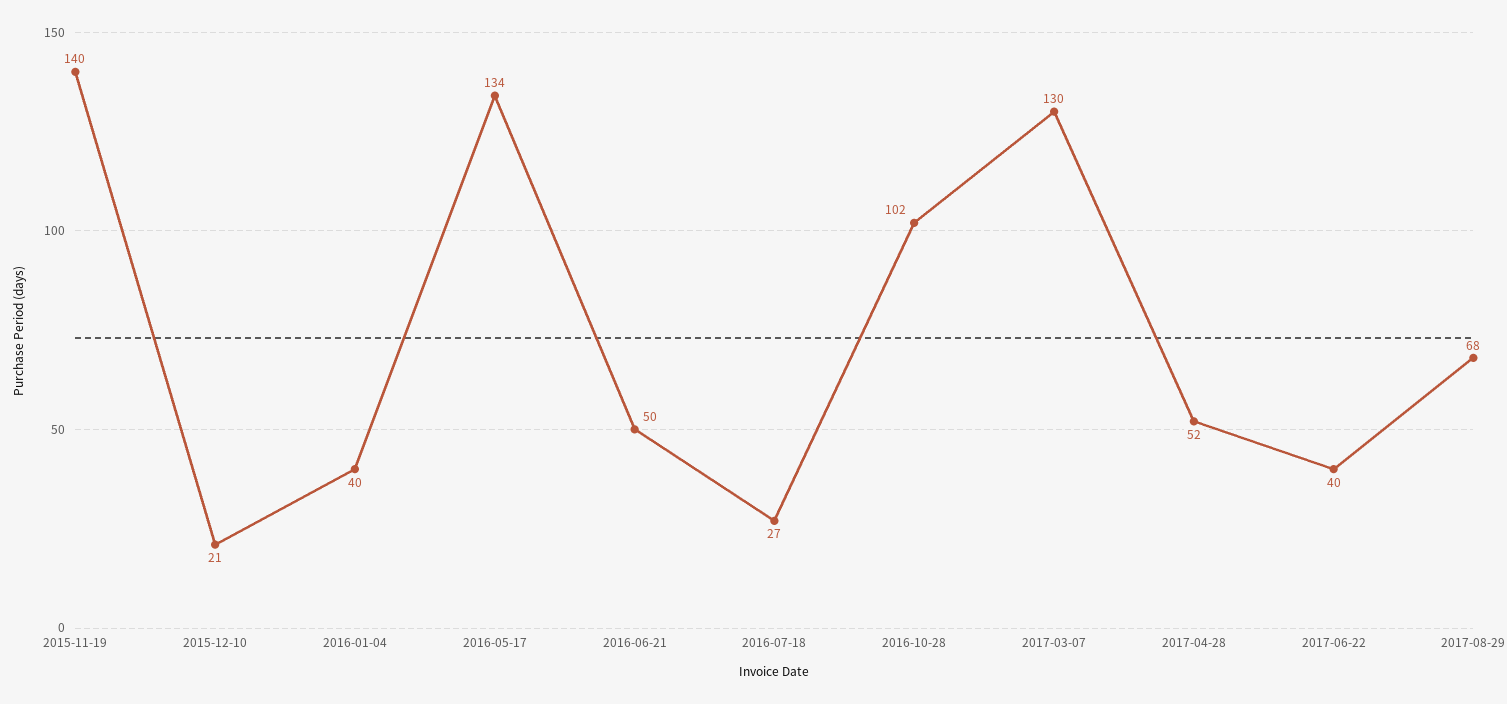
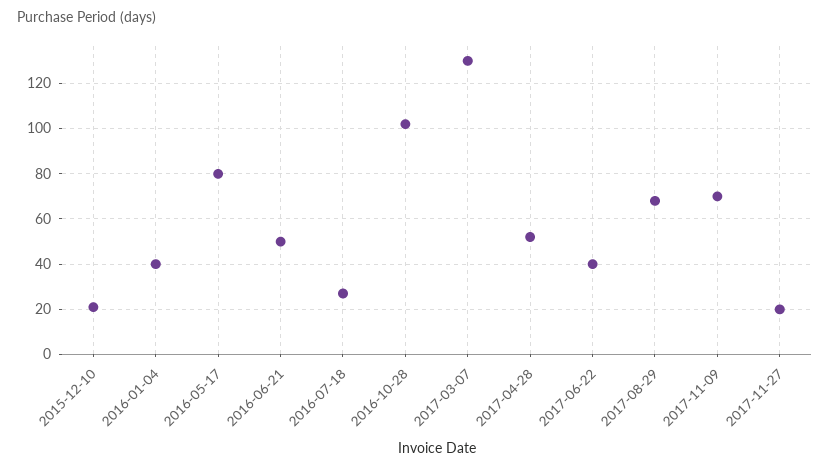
2015-11-19: 140 -> none
2016-05-17: 134 -> 80
2017-11-09: none -> 70
2017-11-27: none -> 20

